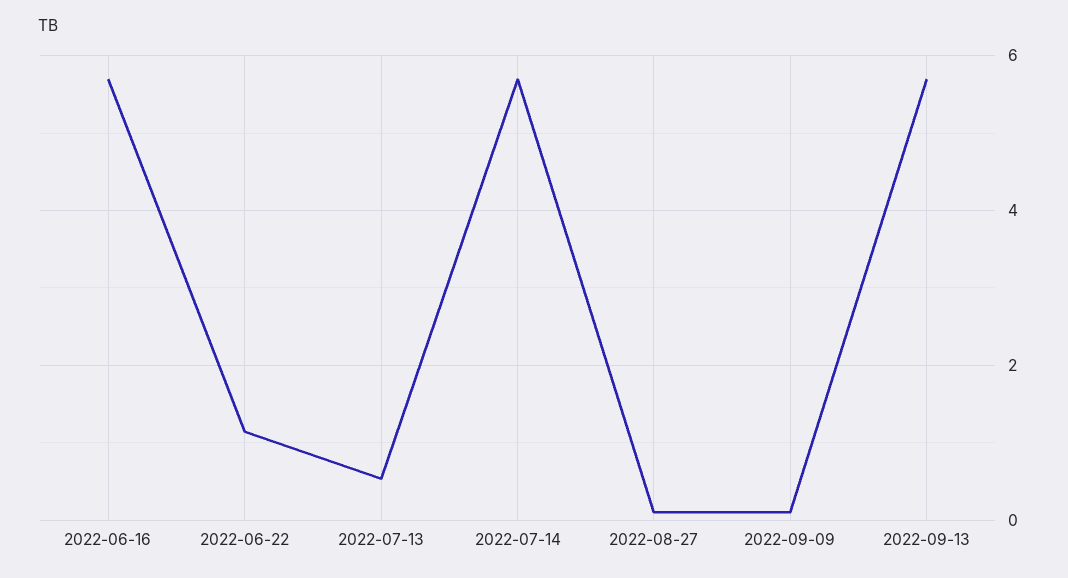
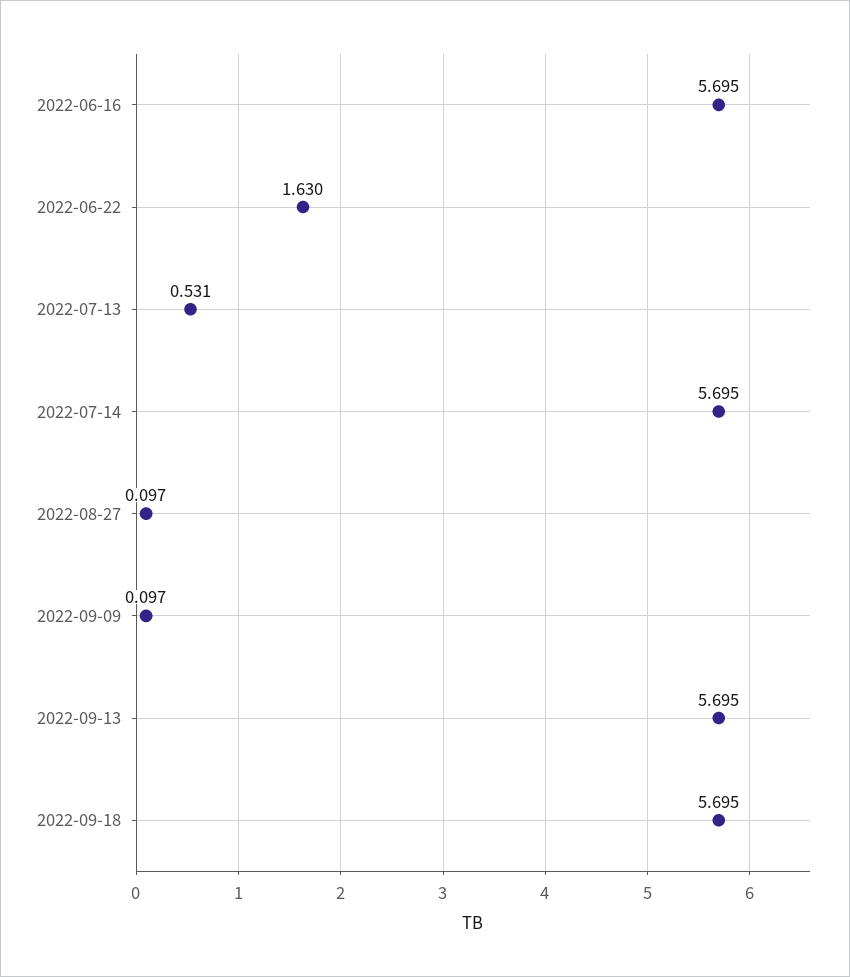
2022-06-22: 1.2 -> 1.63
2022-09-18: none -> 5.695

